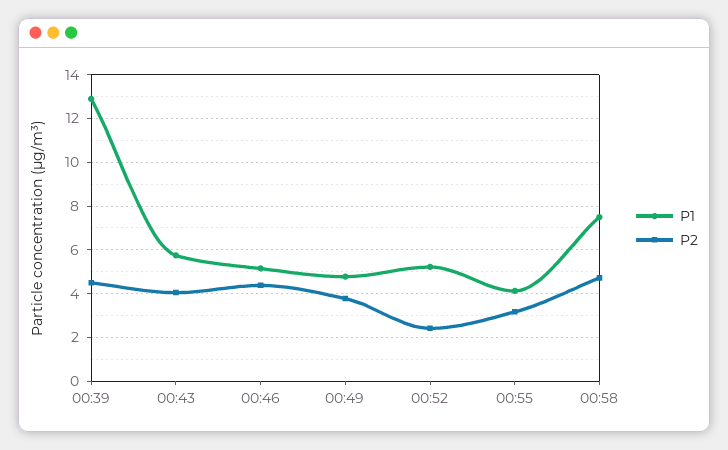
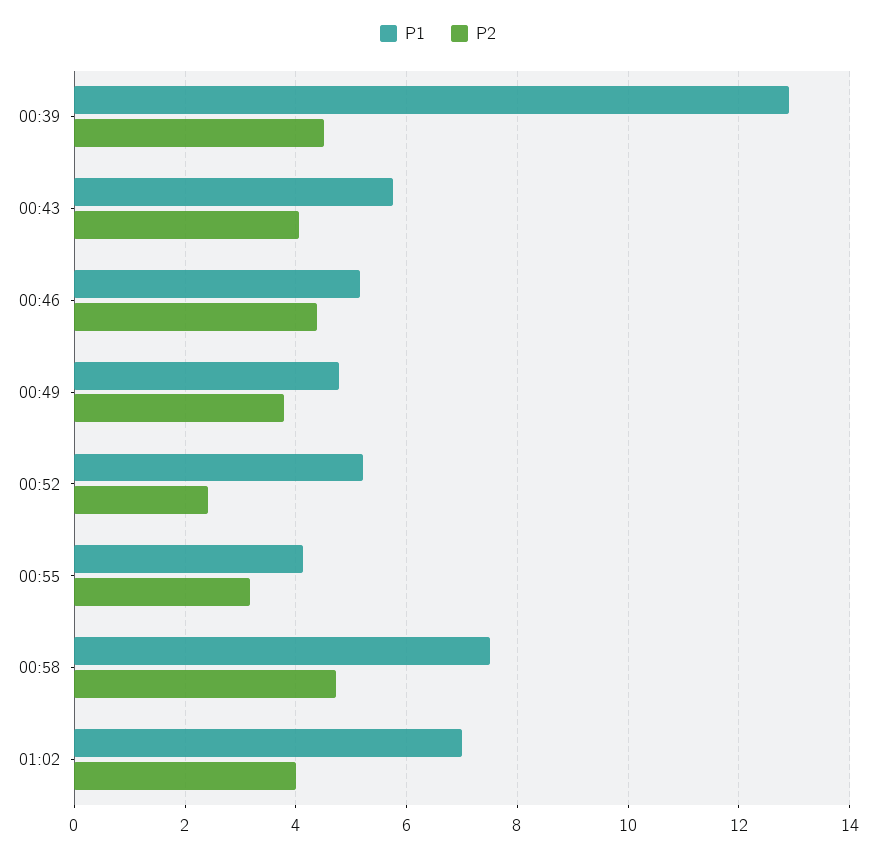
P1, 01:02: none -> 7
P2, 01:02: none -> 4

